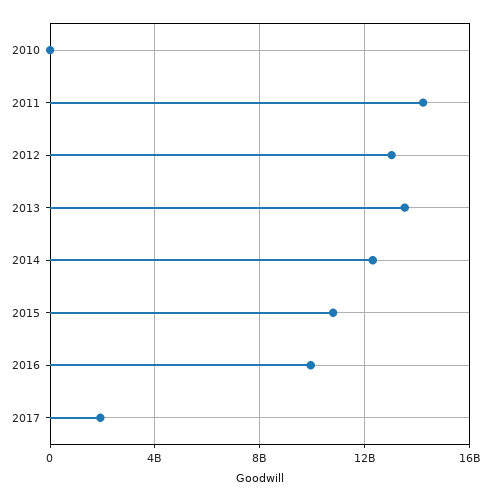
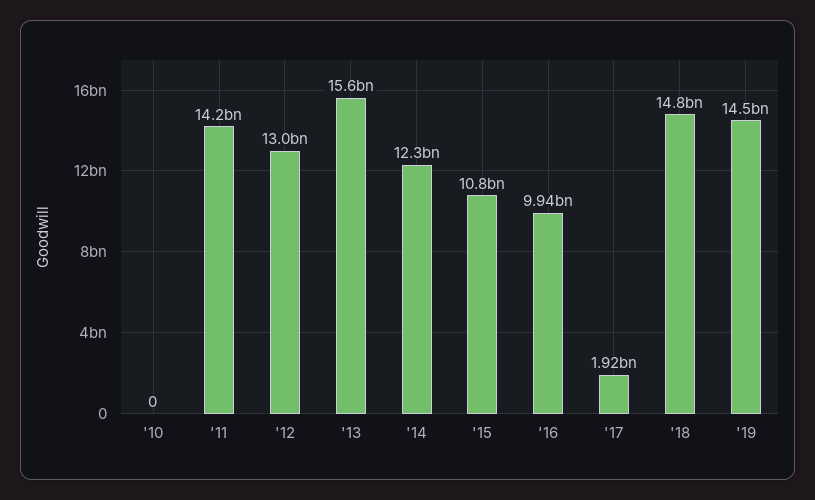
2013: 13500000000 -> 15600000000
'18: none -> 14800000000
'19: none -> 14500000000

